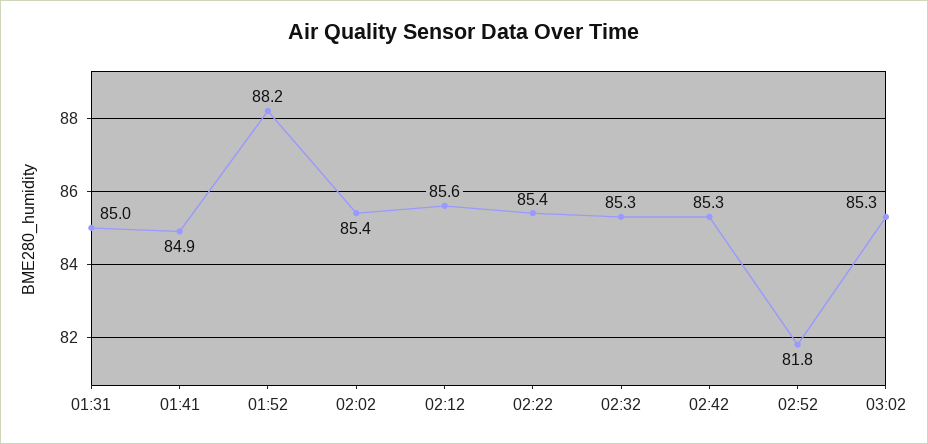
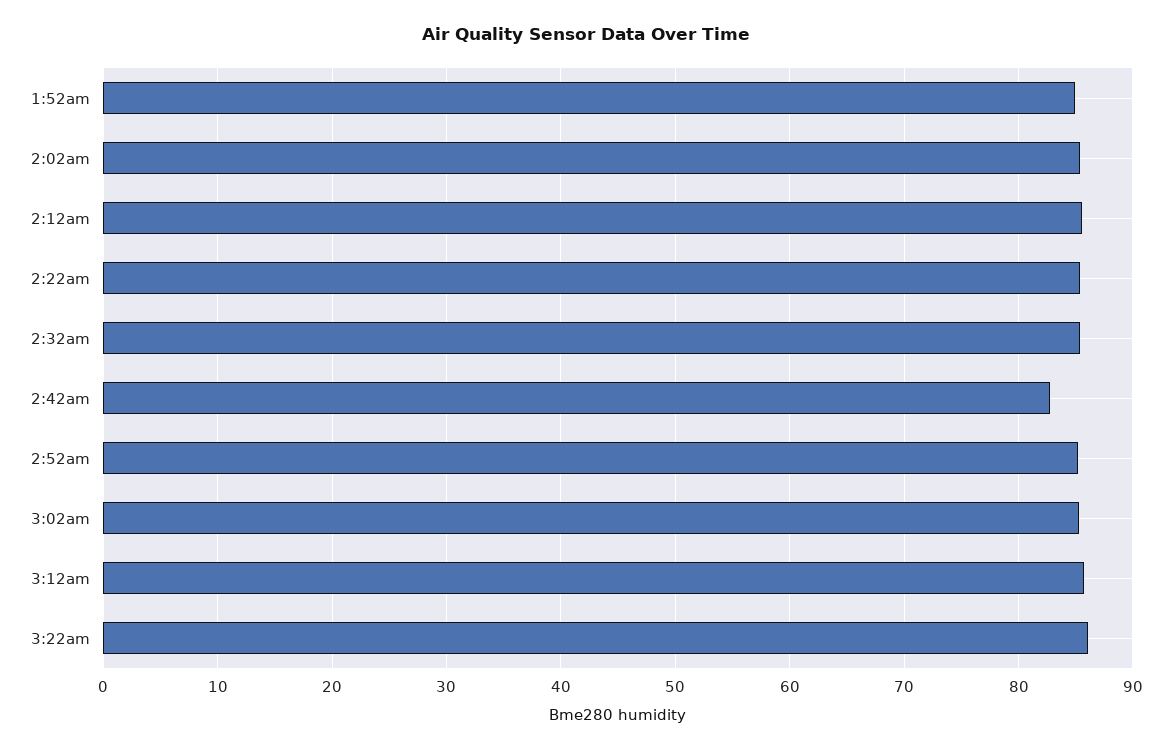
01:31: 85 -> none
01:41: 84.9 -> none
01:52: 88.2 -> 85
02:42: 85.3 -> 83
02:52: 81.8 -> 85
3:12am: none -> 86
3:22am: none -> 86

